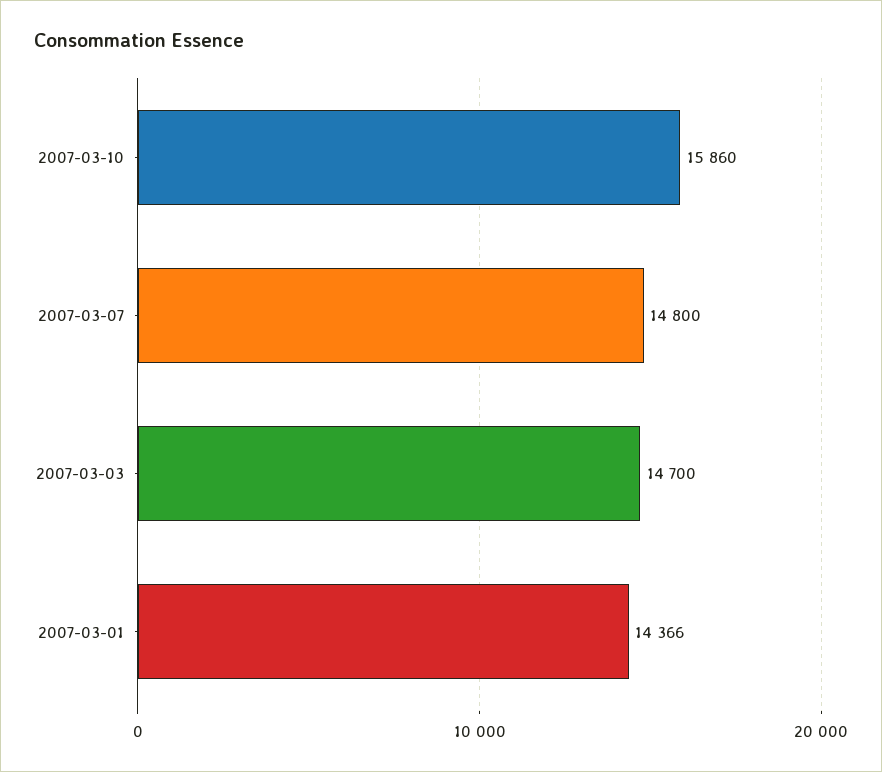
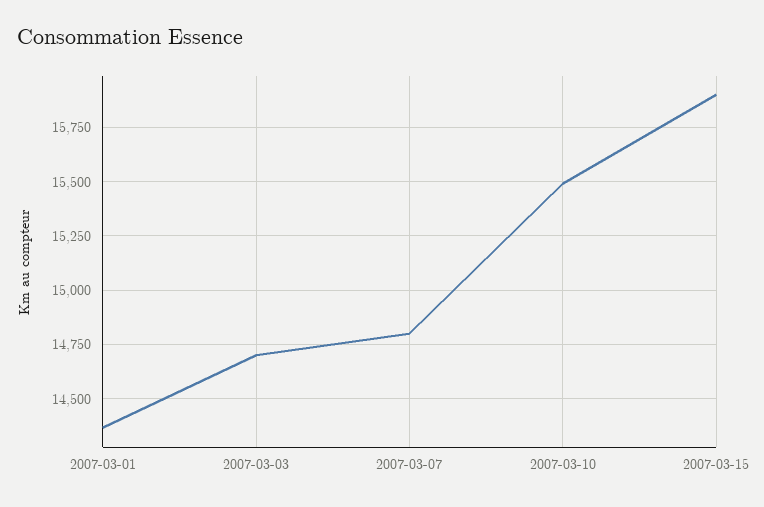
2007-03-10: 15860 -> 15500
2007-03-15: none -> 15900

